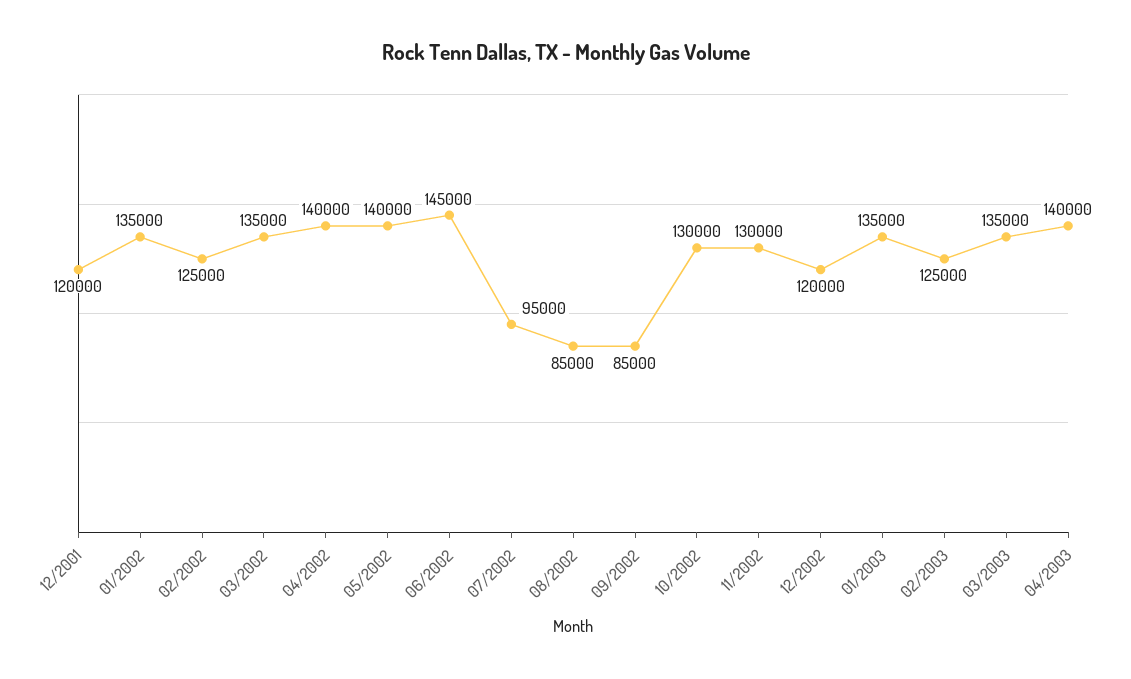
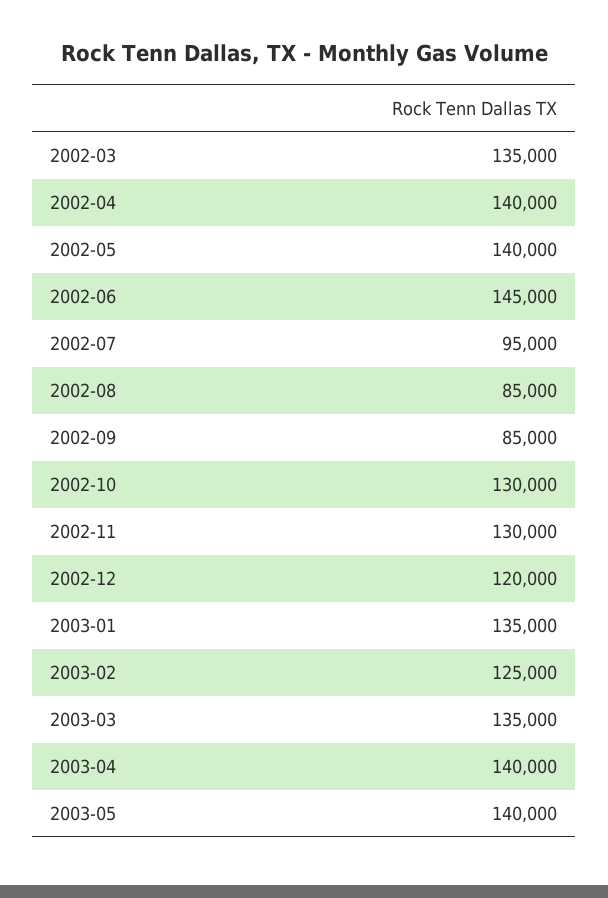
12/2001: 120000 -> none
01/2002: 135000 -> none
02/2002: 125000 -> none
2003-05: none -> 140000

